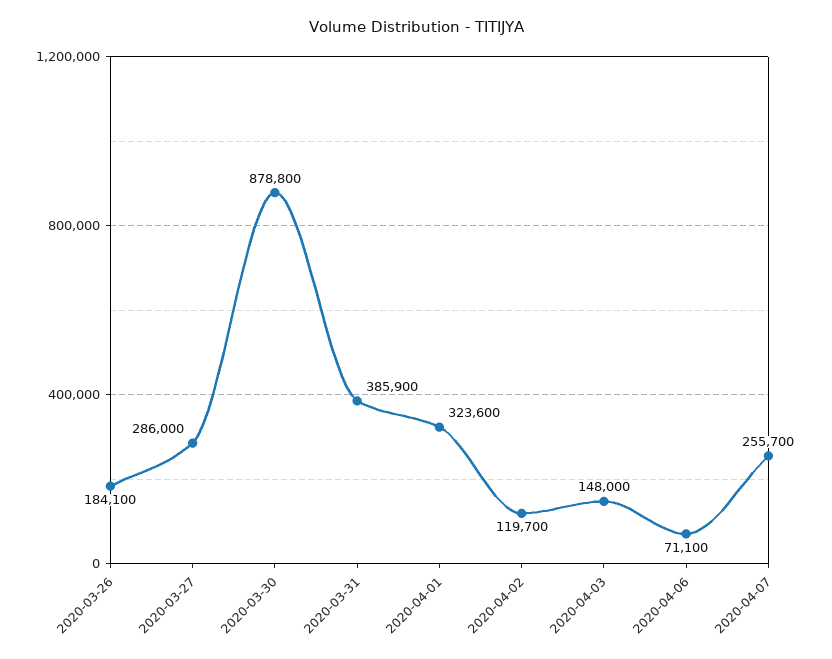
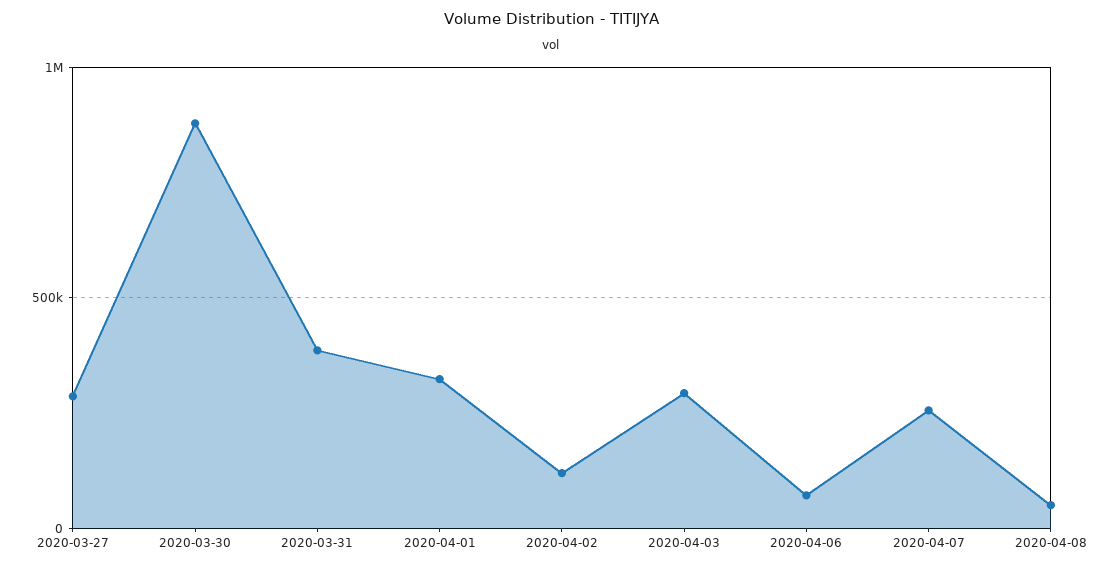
2020-03-26: 184100 -> none
2020-04-03: 148000 -> 300000
2020-04-08: none -> 50000

